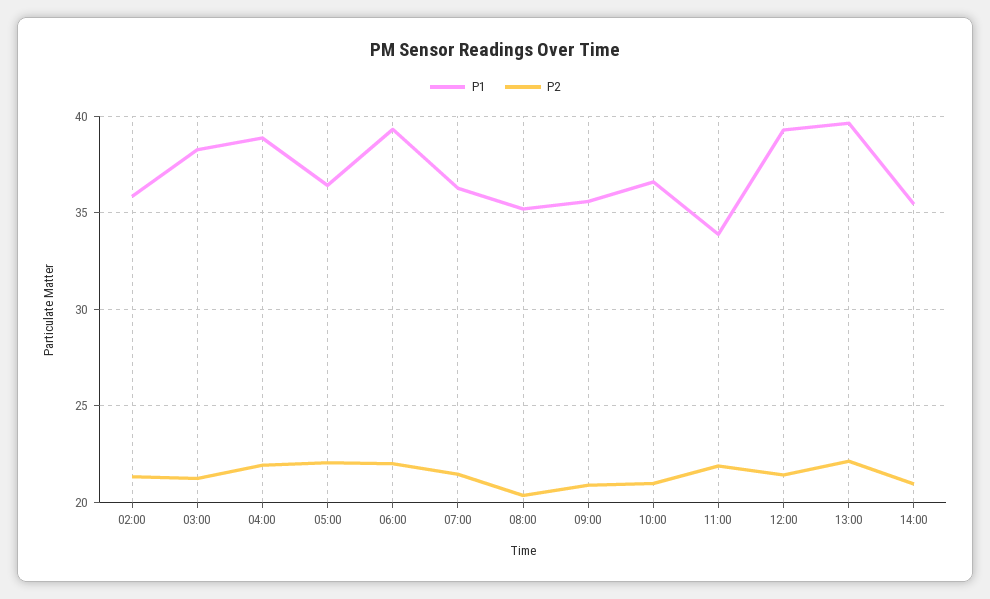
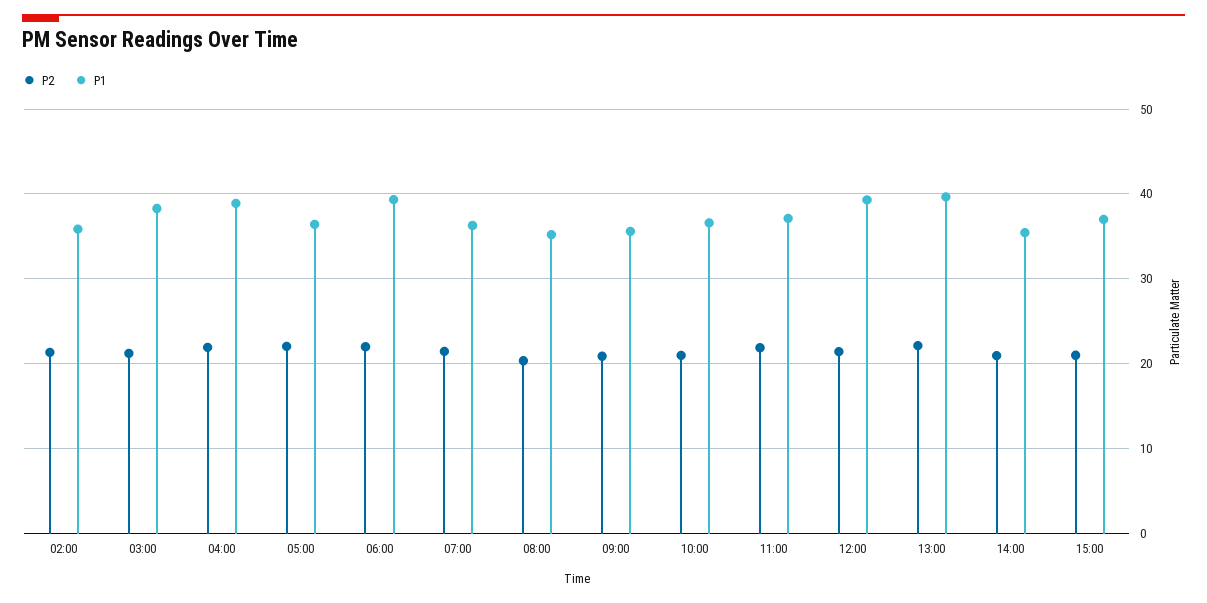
P1, 11:00: 34 -> 37
P2, 15:00: none -> 21
P1, 15:00: none -> 37

